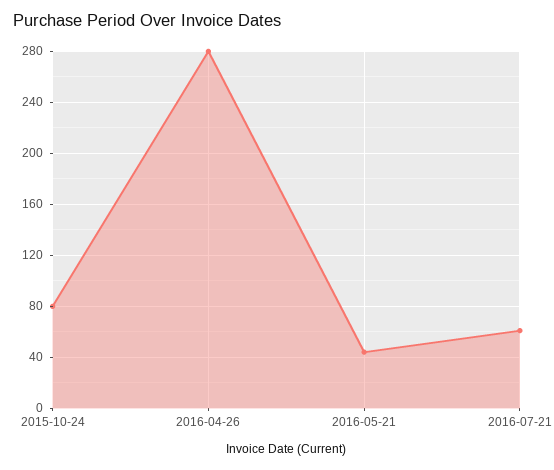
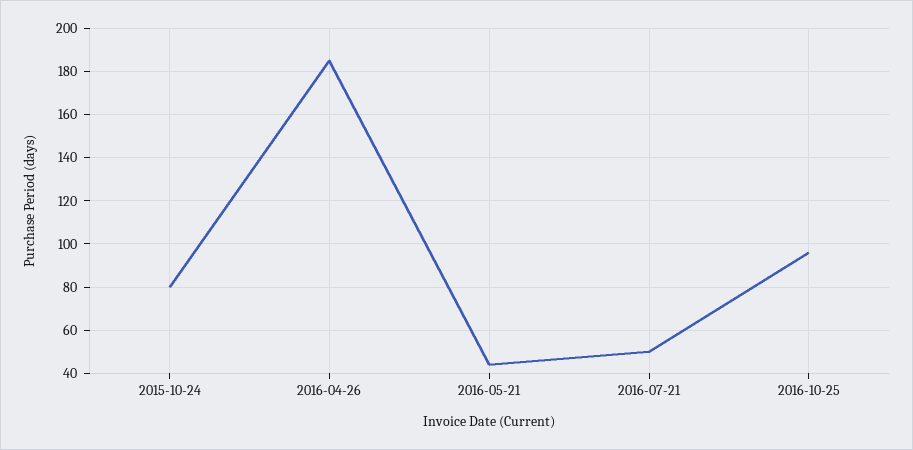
2016-04-26: 280 -> 185
2016-07-21: 60 -> 50
2016-10-25: none -> 95

